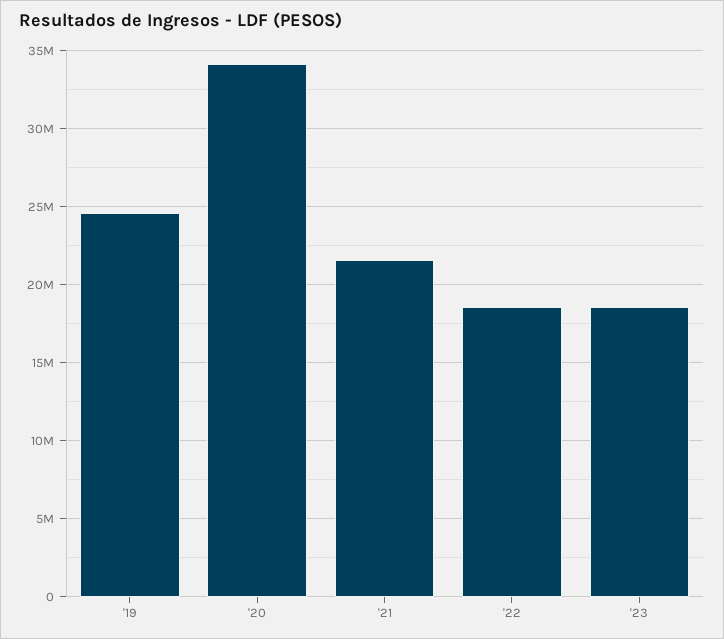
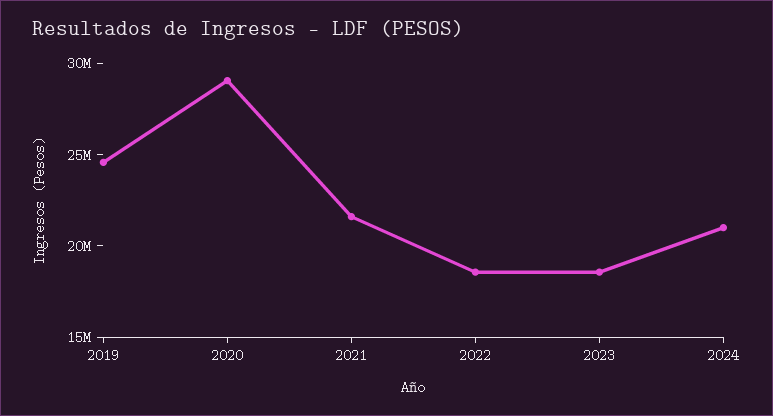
'20: 34000000 -> 29000000
2024: none -> 21000000

